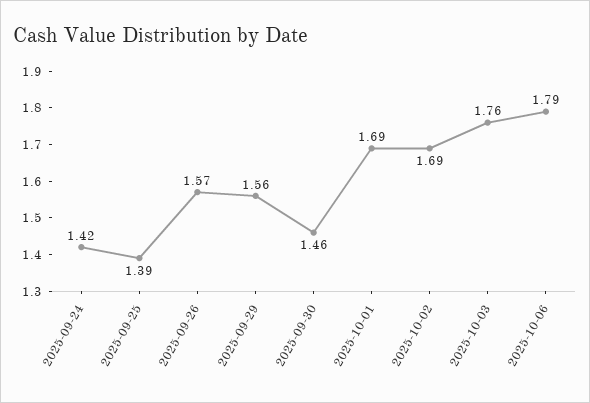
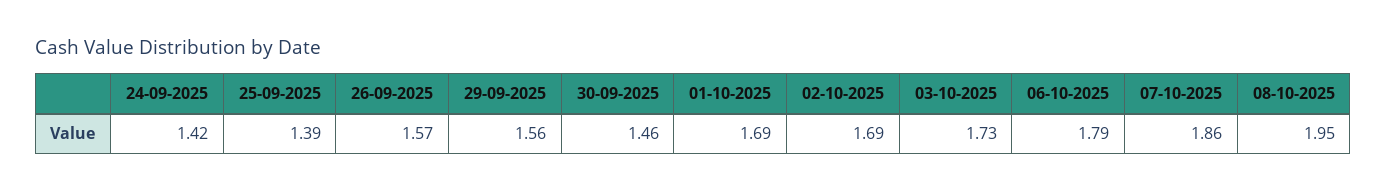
2025-10-03: 1.76 -> 1.73
07-10-2025: none -> 1.86
08-10-2025: none -> 1.95

